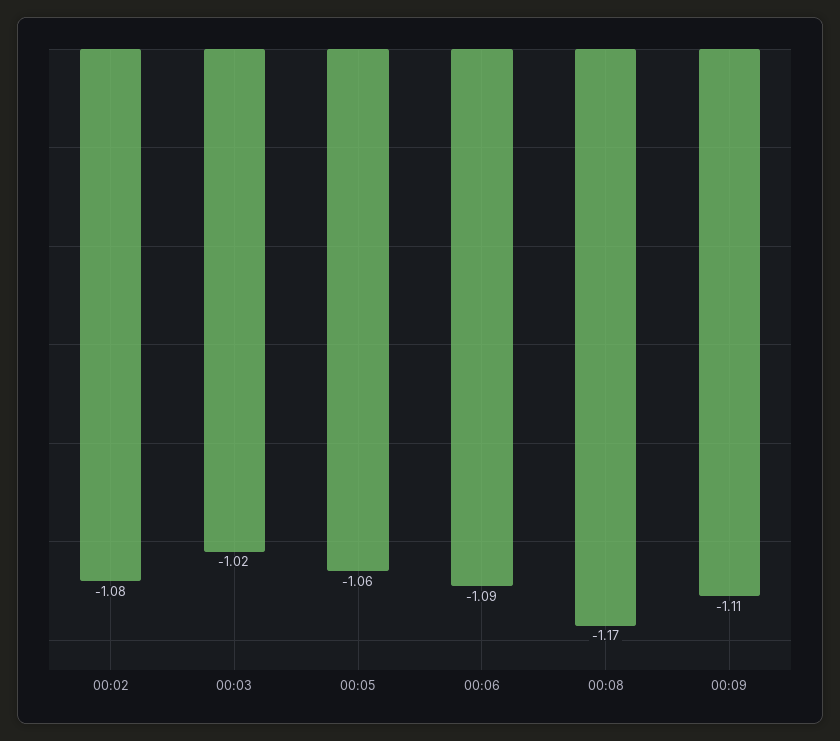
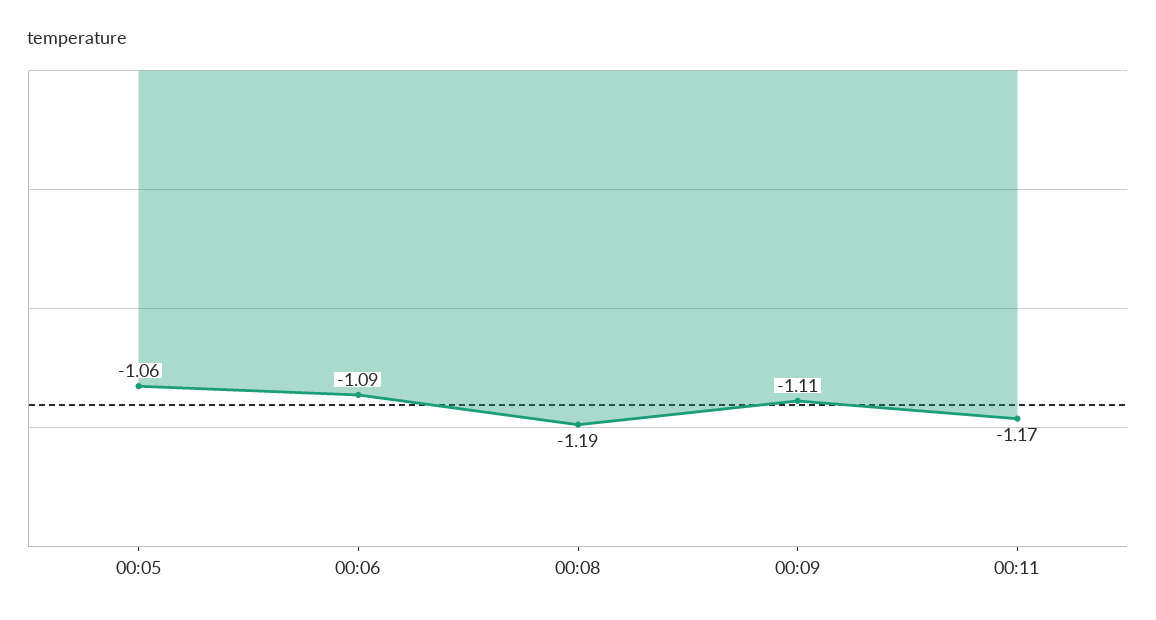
00:02: -1.08 -> none
00:03: -1.02 -> none
00:08: -1.17 -> -1.19
00:11: none -> -1.17

